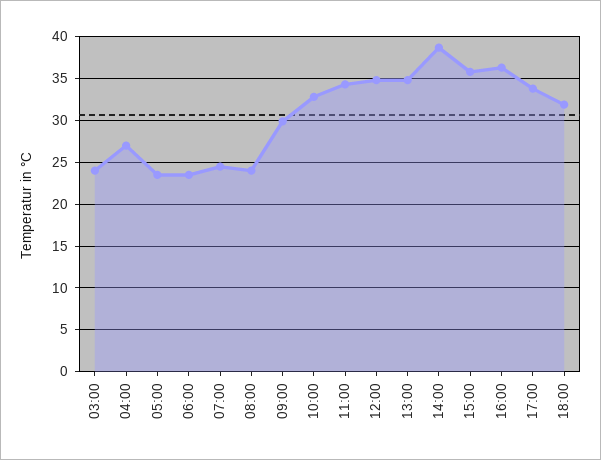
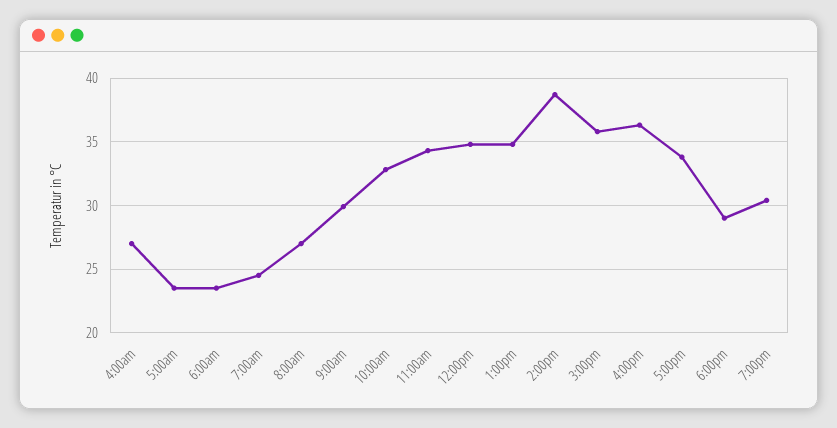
03:00: 24 -> none
08:00: 24 -> 27
18:00: 32 -> 29
7:00pm: none -> 30.5

